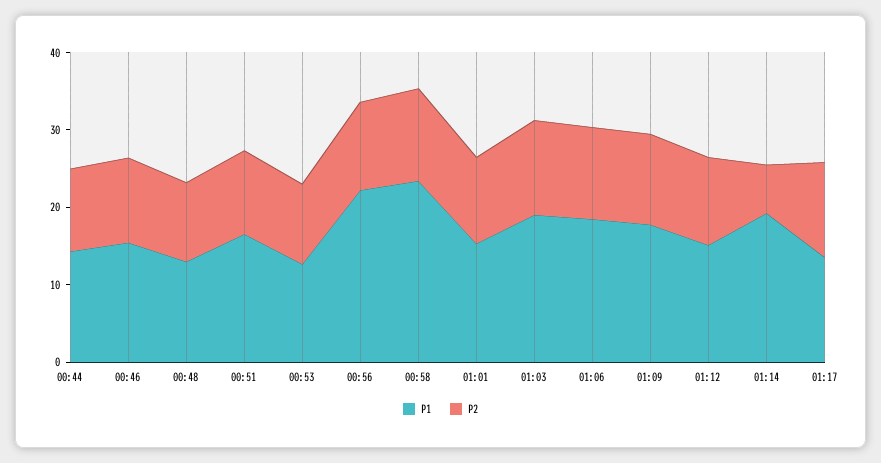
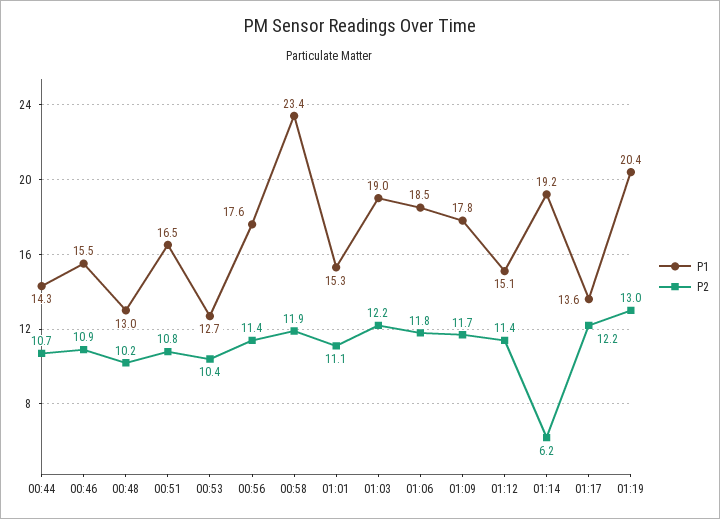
P1, 00:56: 22 -> 17.6
P1, 01:19: none -> 20.4
P2, 01:19: none -> 13

